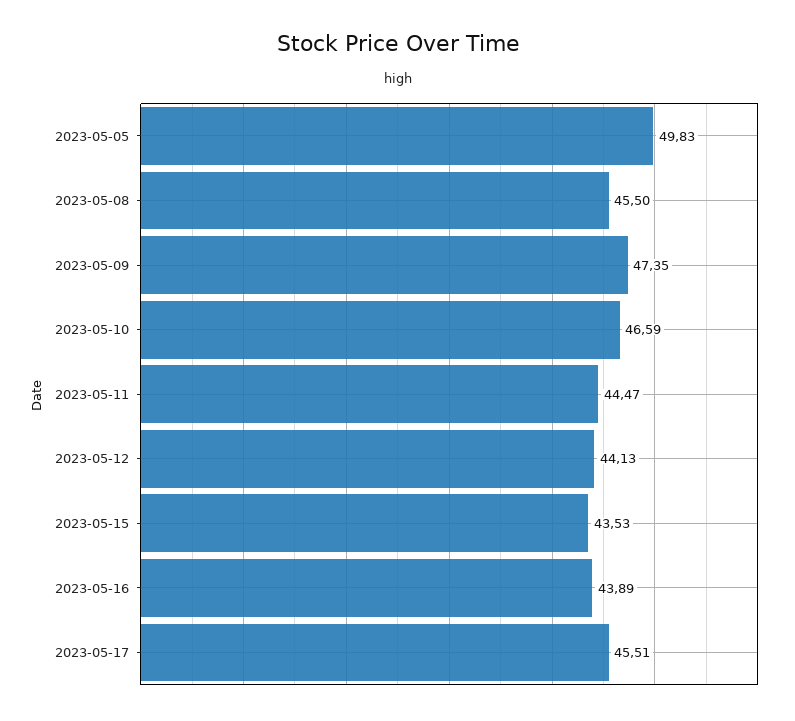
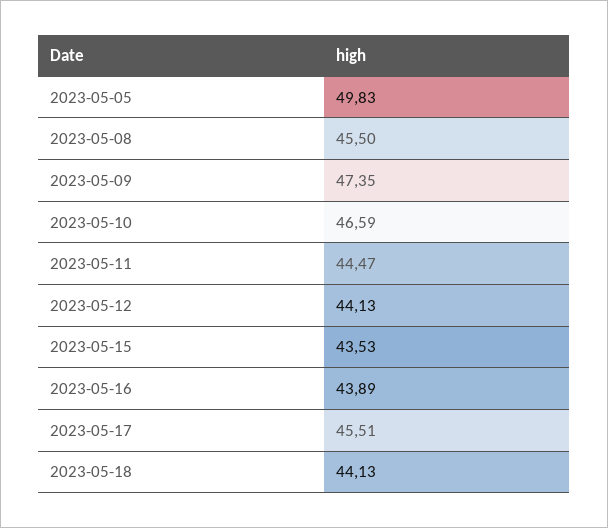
2023-05-18: none -> 44.13

